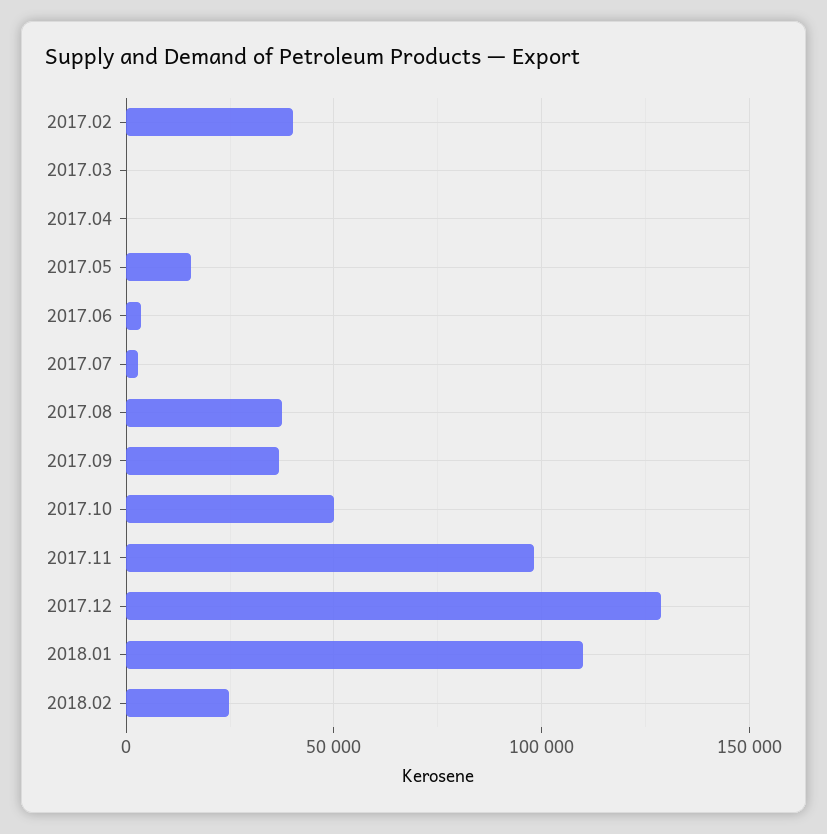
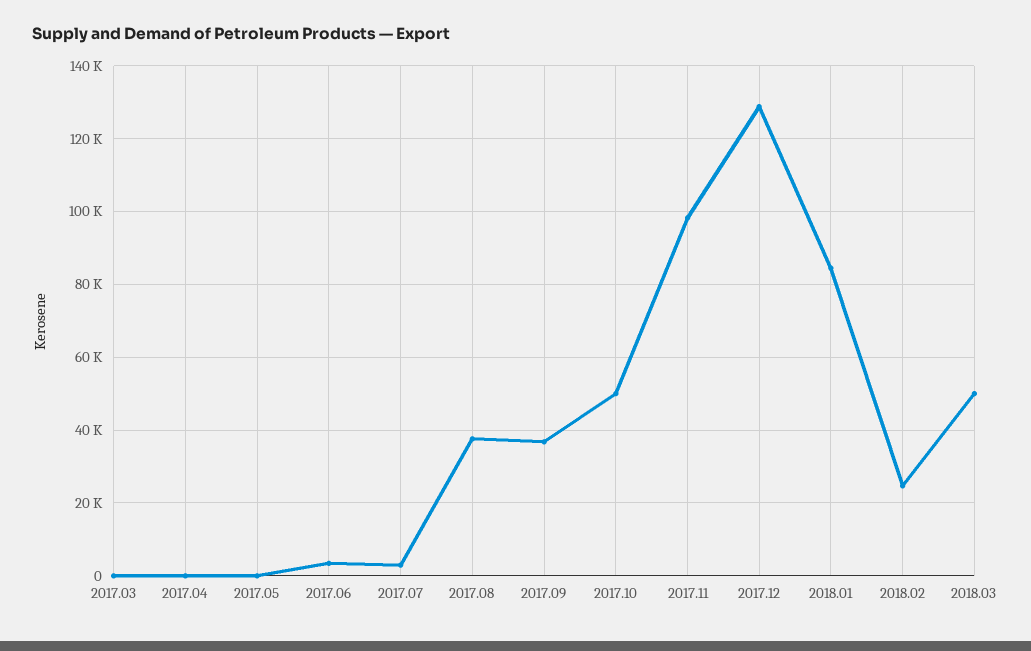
2017.02: 40000 -> none
2017.05: 15000 -> 0
2018.01: 110000 -> 84000
2018.03: none -> 50000

